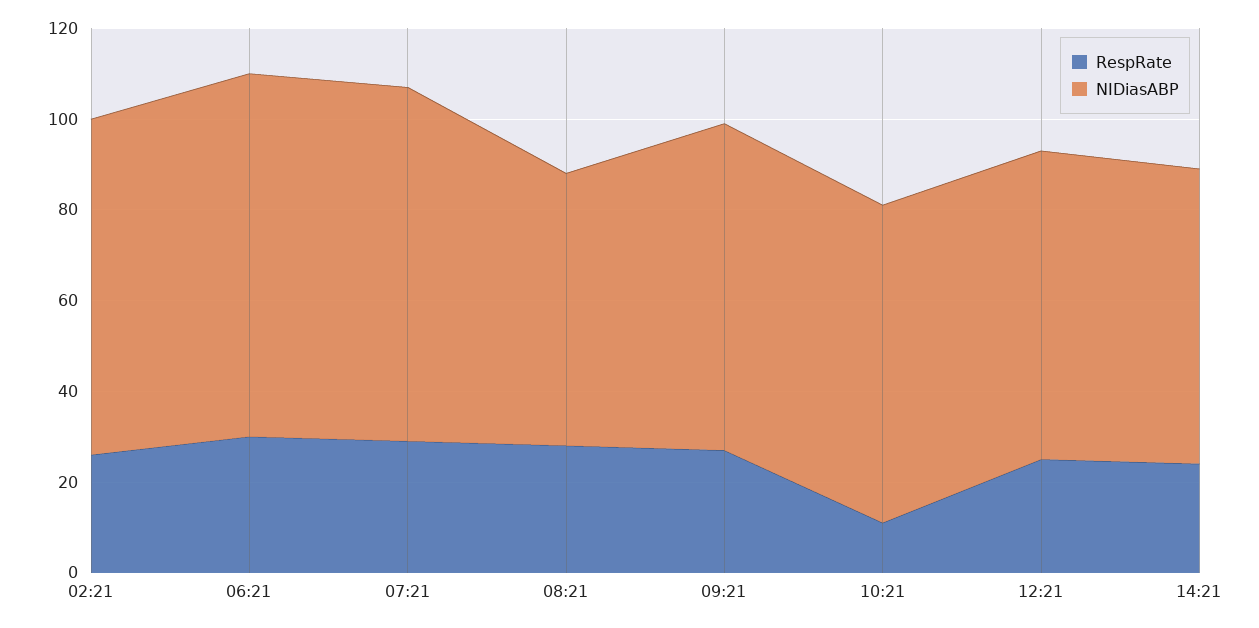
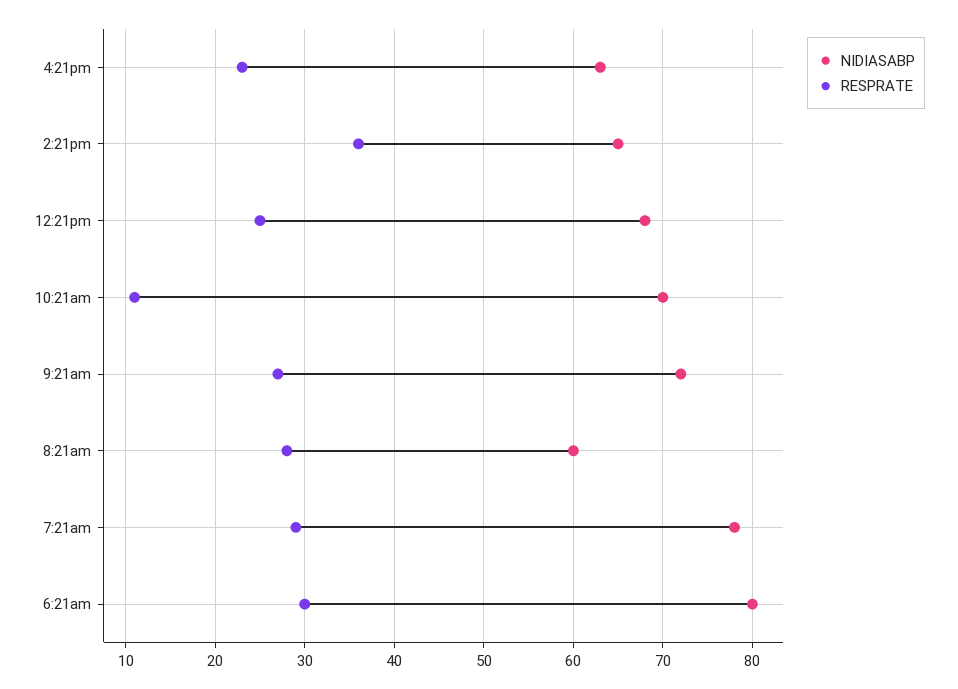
RespRate, 02:21: 25 -> none
NIDiasABP, 02:21: 75 -> none
RespRate, 14:21: 25 -> 36
NIDiasABP, 4:21pm: none -> 63
RespRate, 4:21pm: none -> 23

